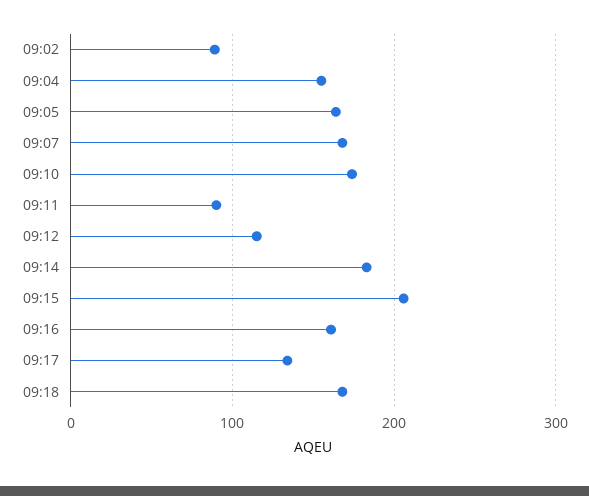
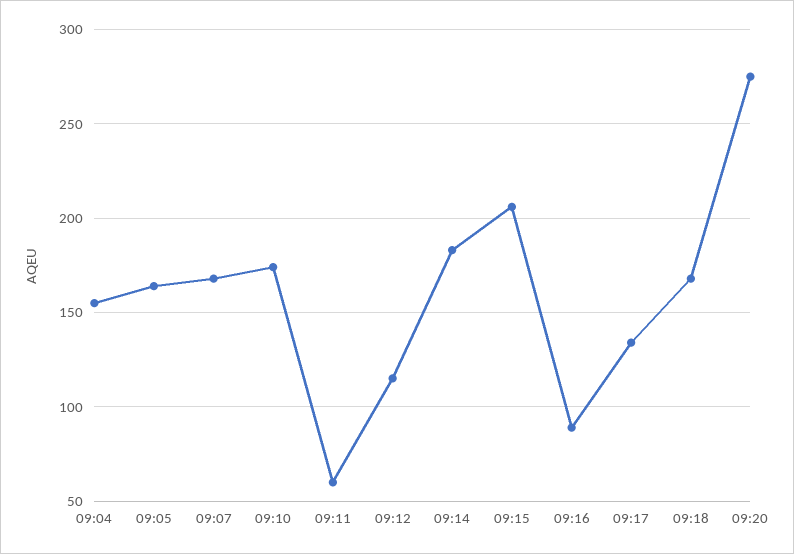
09:02: 90 -> none
09:11: 90 -> 60
09:16: 160 -> 90
09:20: none -> 275

